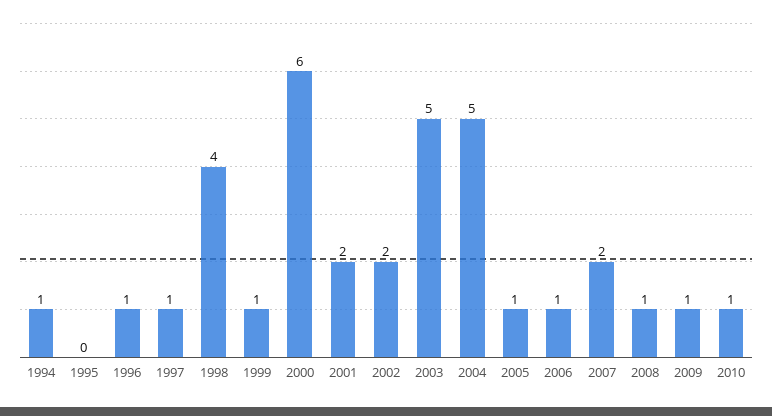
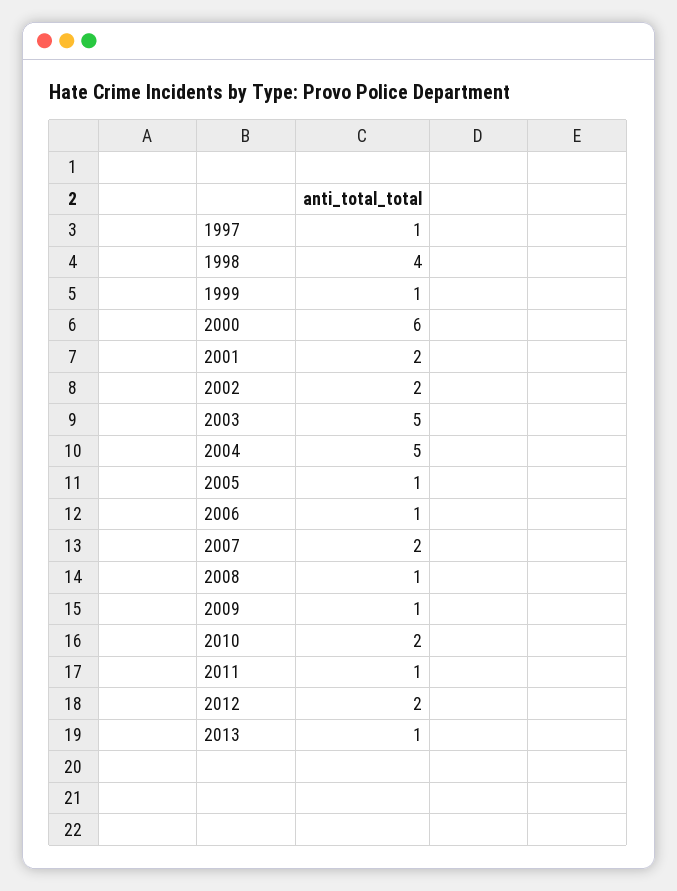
1994: 1 -> none
1995: 0 -> none
1996: 1 -> none
2010: 1 -> 2
2011: none -> 1
2012: none -> 2
2013: none -> 1

